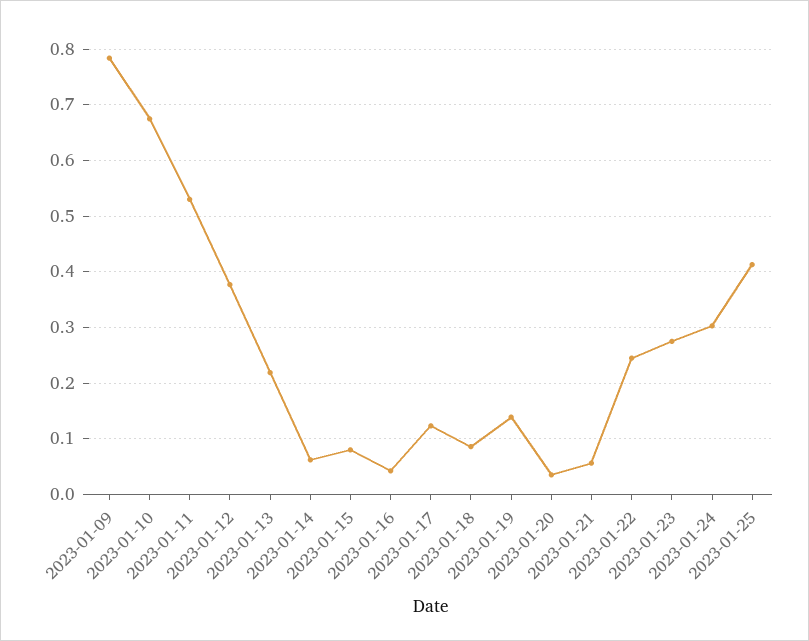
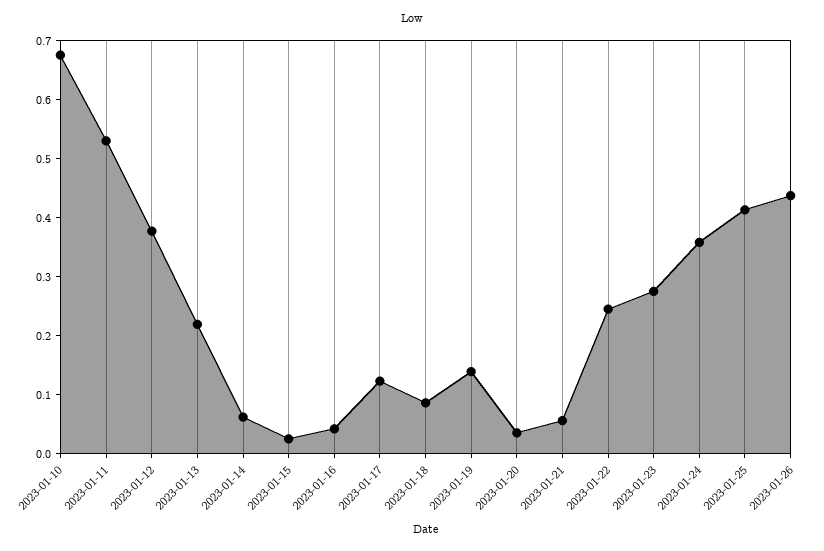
2023-01-09: 0.78 -> none
2023-01-15: 0.08 -> 0.02
2023-01-24: 0.3 -> 0.36
2023-01-26: none -> 0.44

